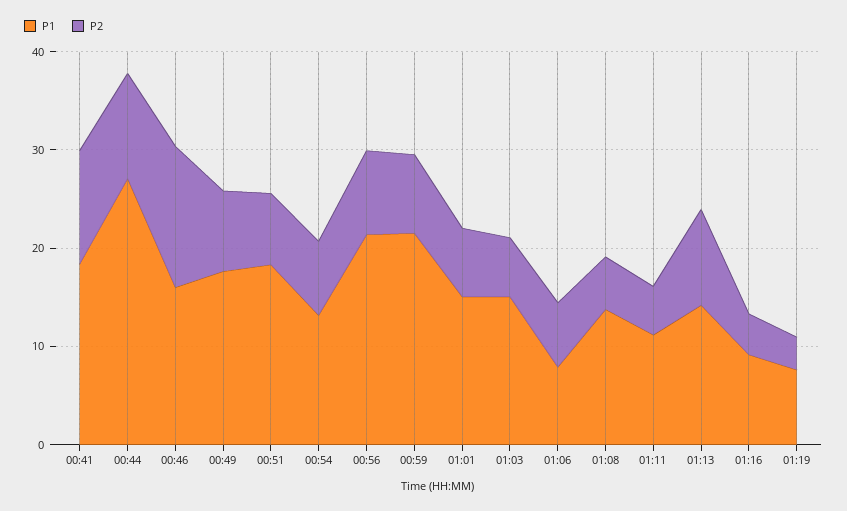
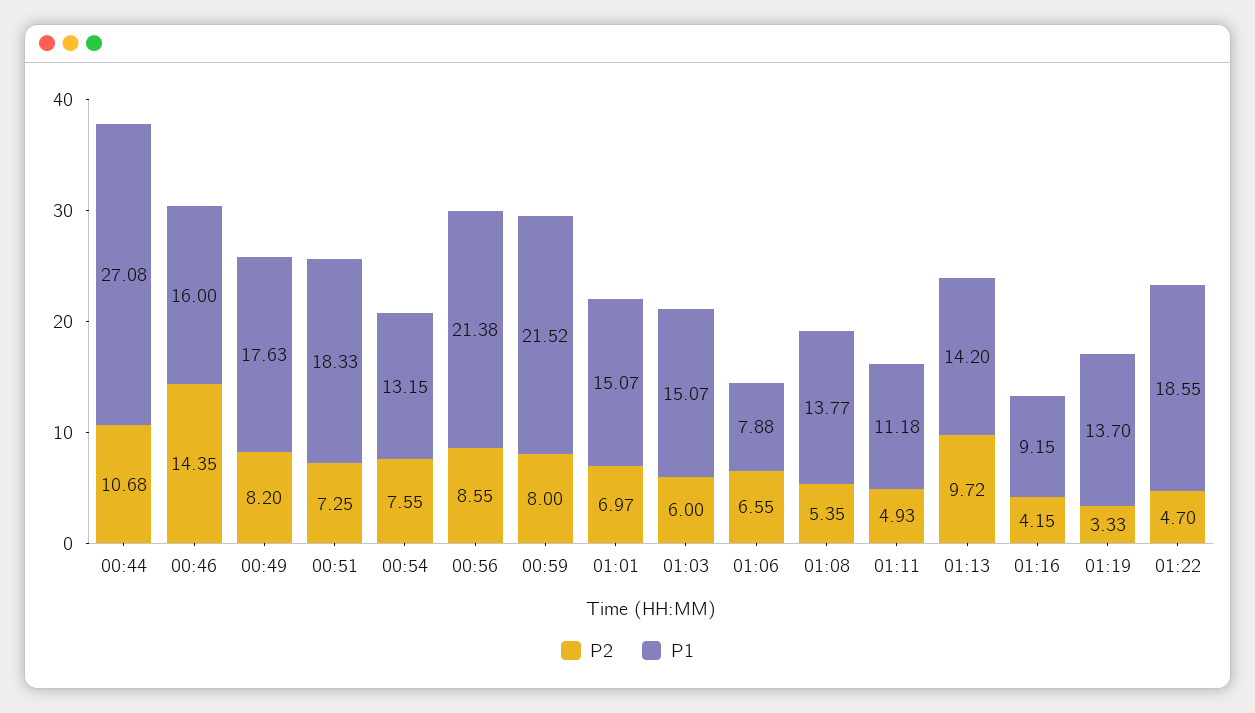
P1, 00:41: 18 -> none
P2, 00:41: 12 -> none
P1, 01:19: 8 -> 13.7
P2, 01:22: none -> 4.7
P1, 01:22: none -> 18.55

